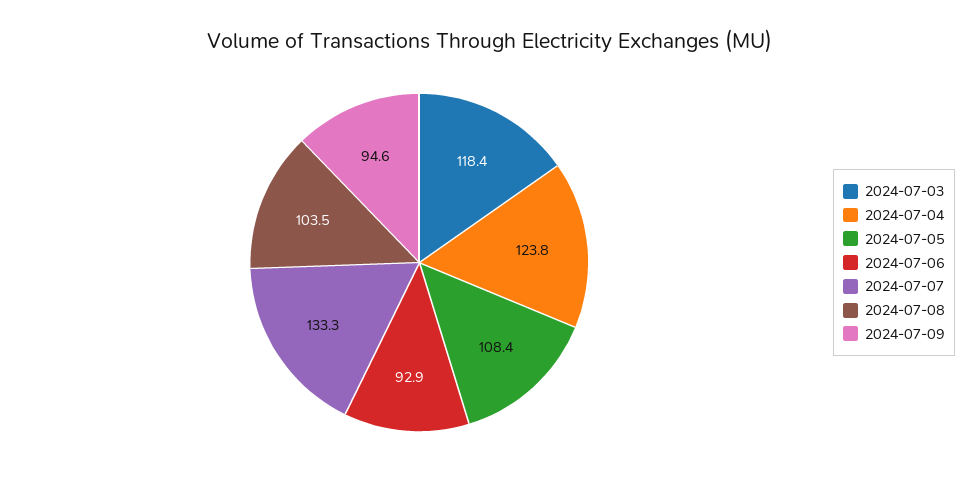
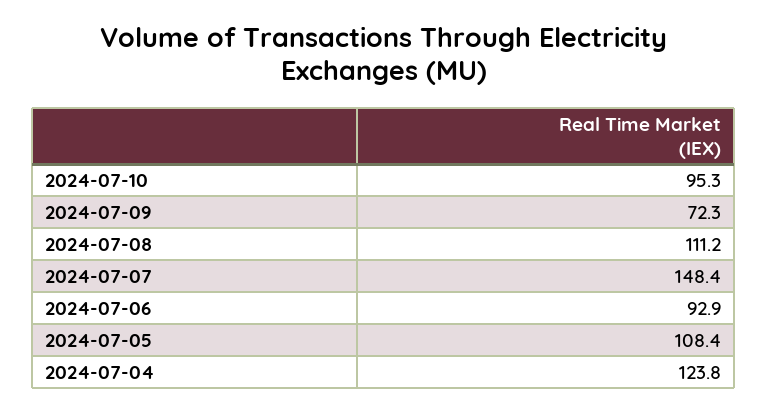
2024-07-03: 118.4 -> none
2024-07-07: 133.3 -> 148.4
2024-07-08: 103.5 -> 111.2
2024-07-09: 94.6 -> 72.3
2024-07-10: none -> 95.3

